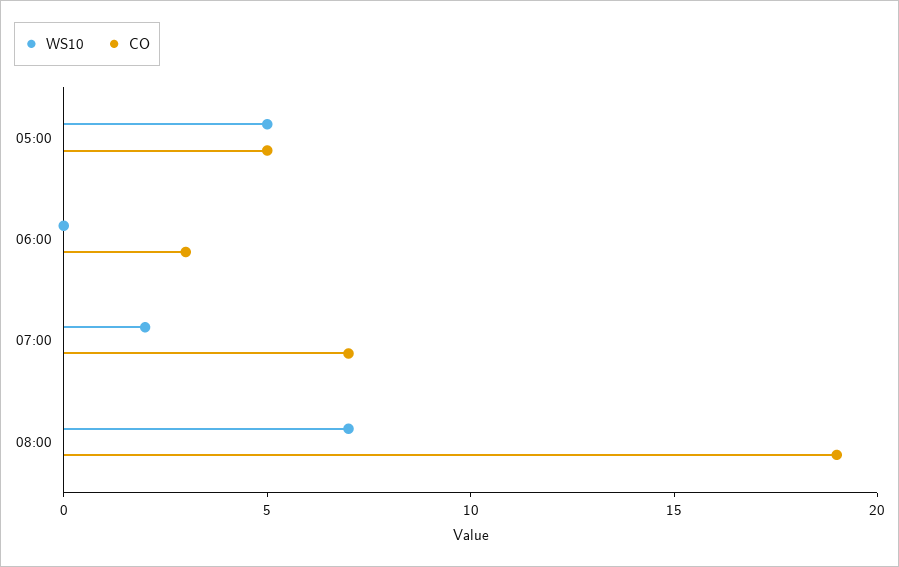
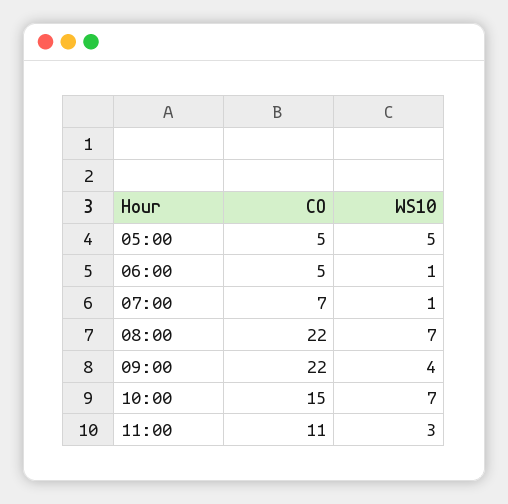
WS10, 06:00: 0 -> 1
CO, 06:00: 3 -> 5
WS10, 07:00: 2 -> 1
CO, 08:00: 19 -> 22
CO, 09:00: none -> 22
WS10, 09:00: none -> 4
CO, 10:00: none -> 15
WS10, 10:00: none -> 7
CO, 11:00: none -> 11
WS10, 11:00: none -> 3

